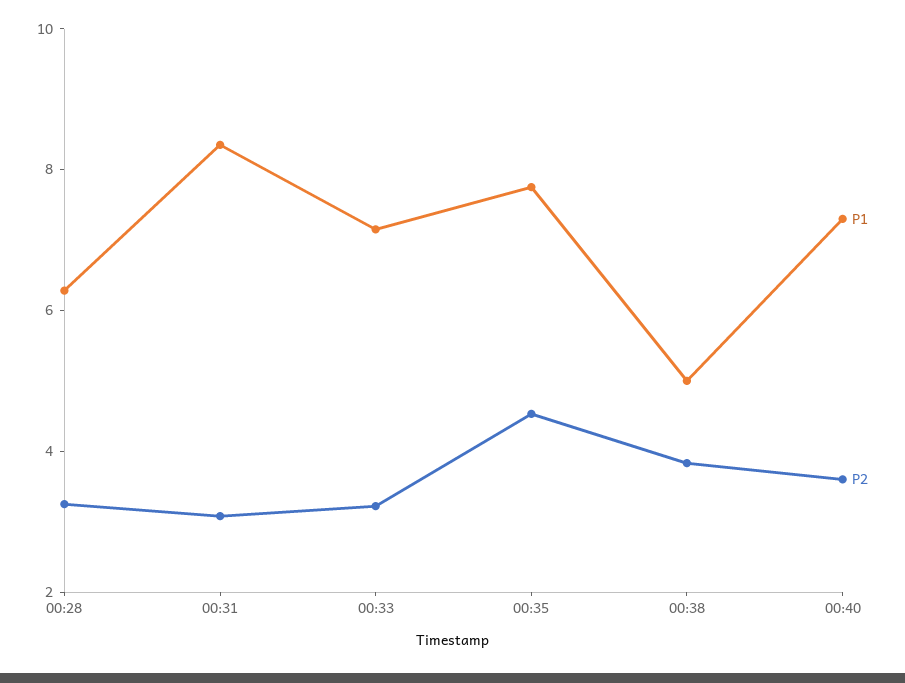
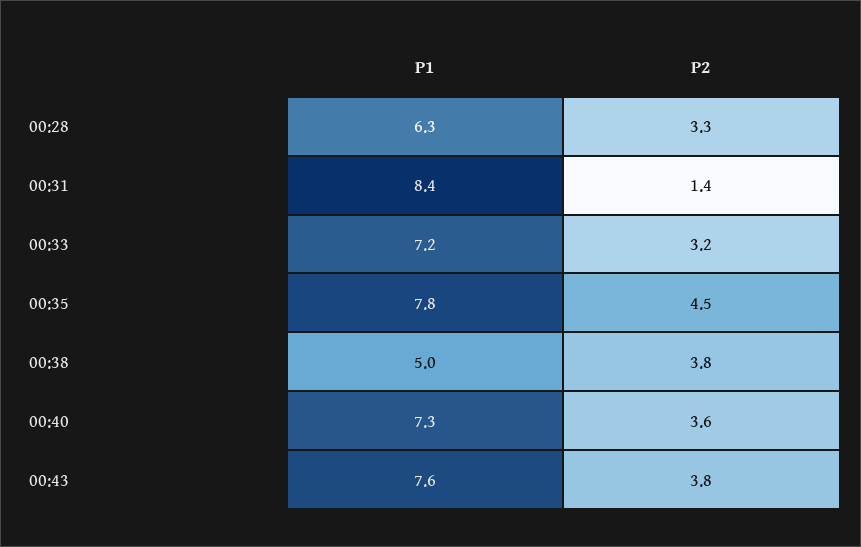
P2, 00:31: 3 -> 1.4
P1, 00:43: none -> 7.6
P2, 00:43: none -> 3.8

